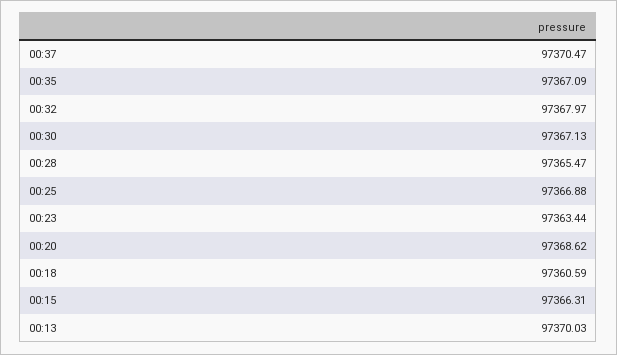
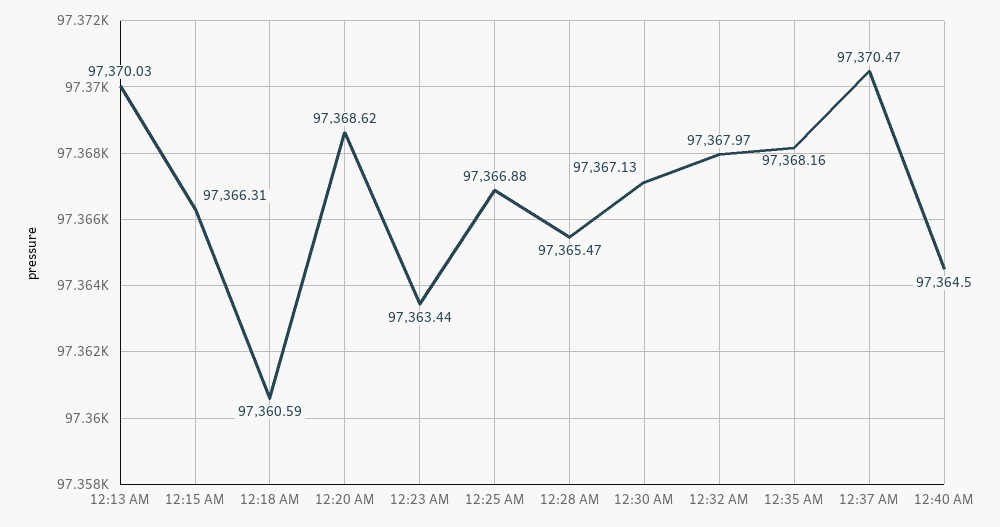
00:35: 97367.09 -> 97368.16
12:40 AM: none -> 97364.5

